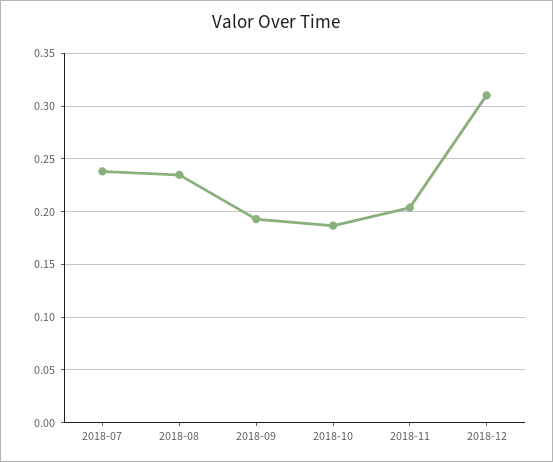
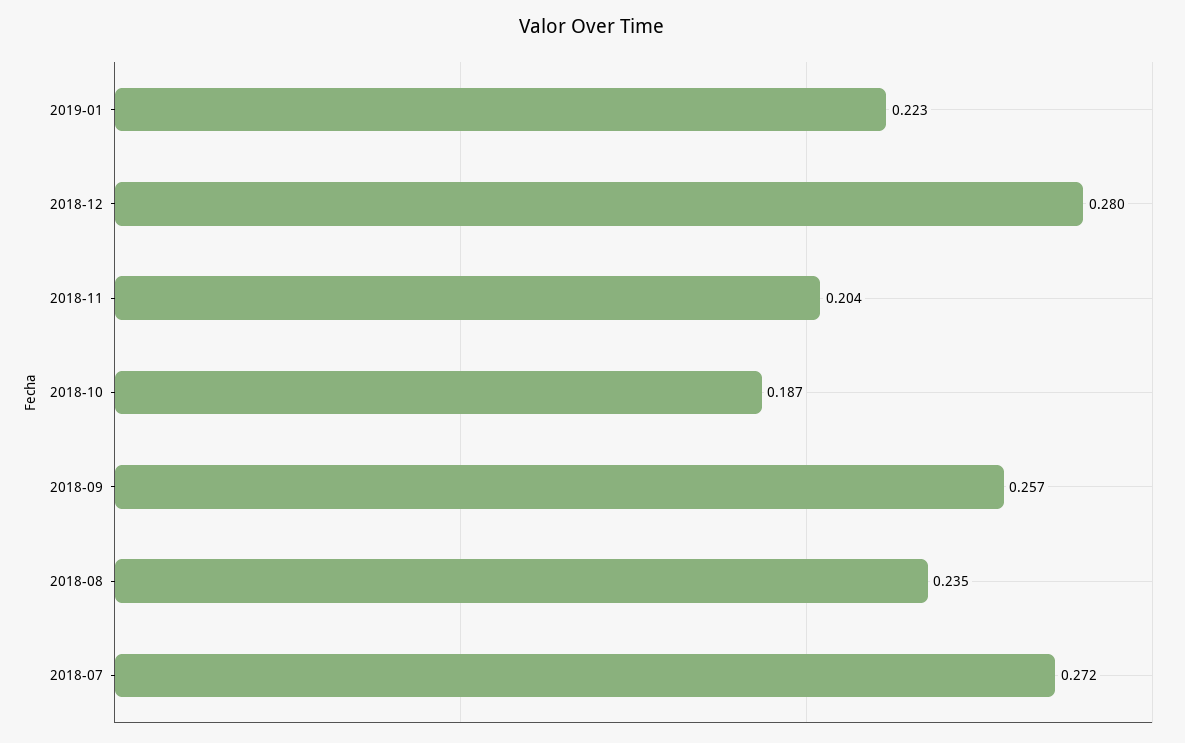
2018-07: 0.24 -> 0.272
2018-09: 0.19 -> 0.257
2018-12: 0.31 -> 0.28
2019-01: none -> 0.223

